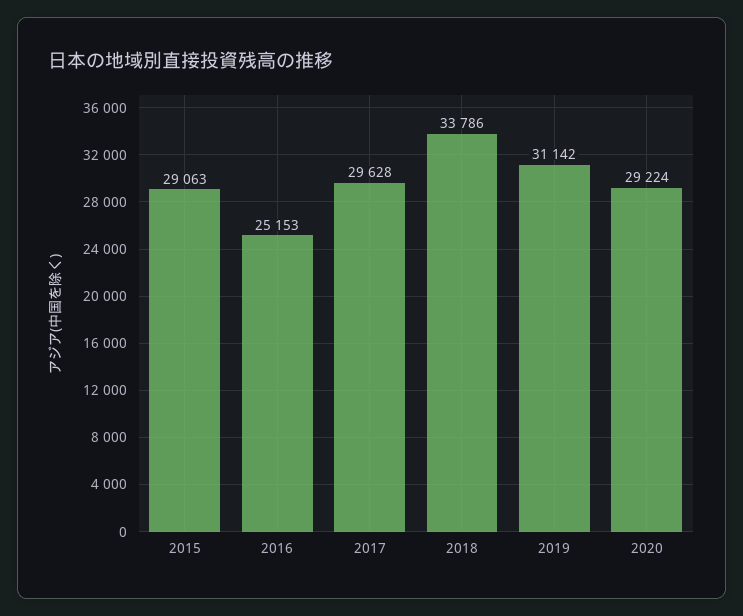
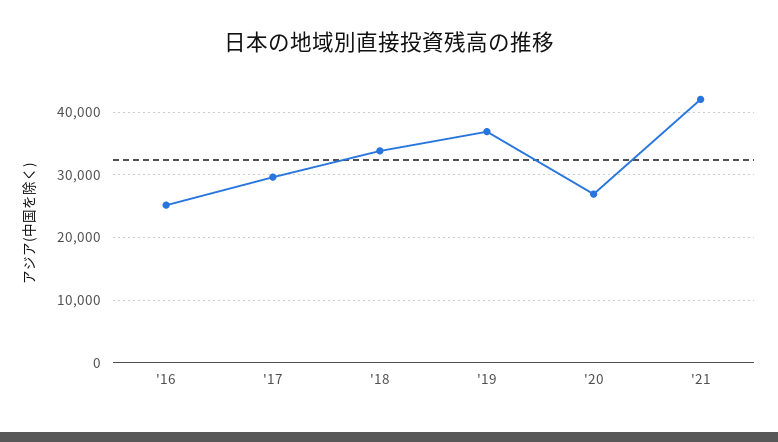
2015: 29063 -> none
2019: 31142 -> 37000
2020: 29224 -> 27000
'21: none -> 42000

